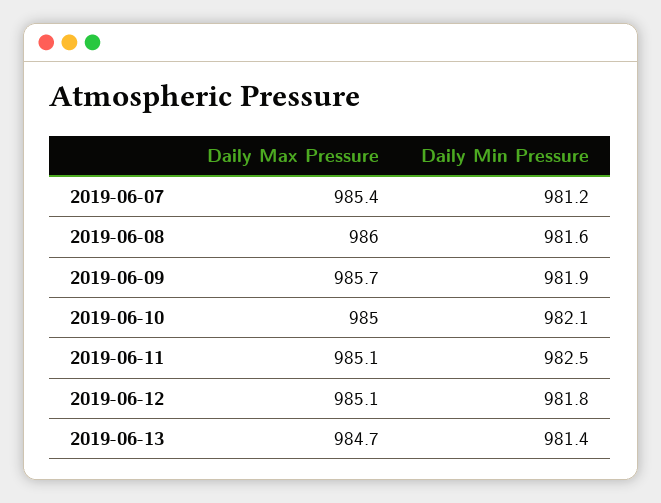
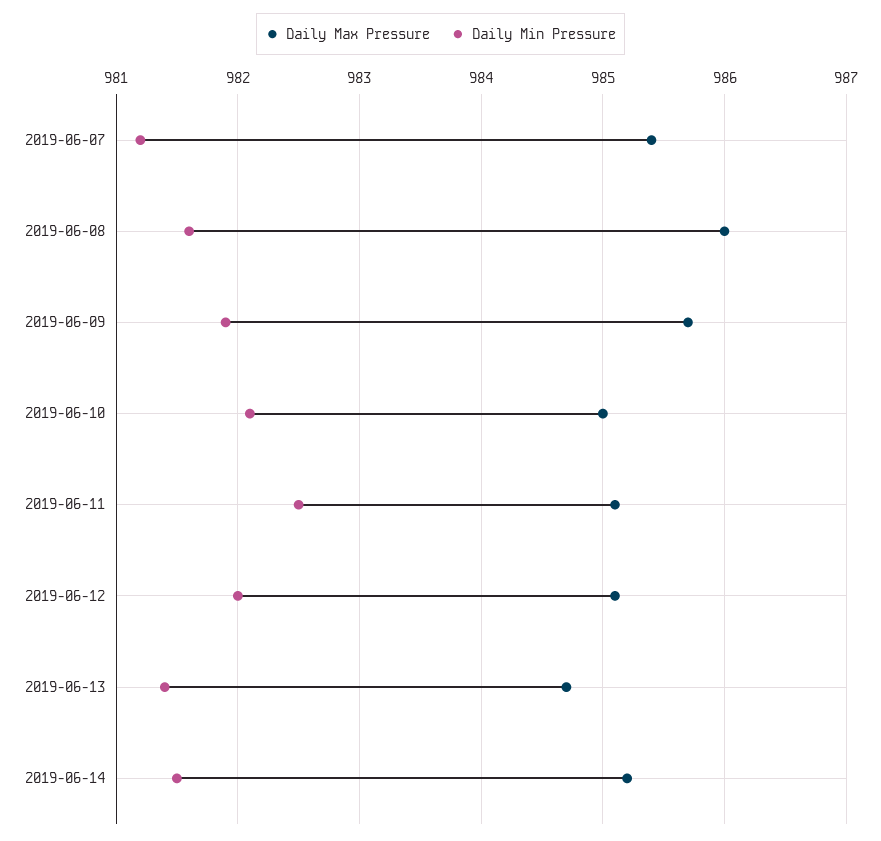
Daily Min Pressure, 2019-06-12: 981.8 -> 982
Daily Max Pressure, 2019-06-14: none -> 985.2
Daily Min Pressure, 2019-06-14: none -> 981.5

